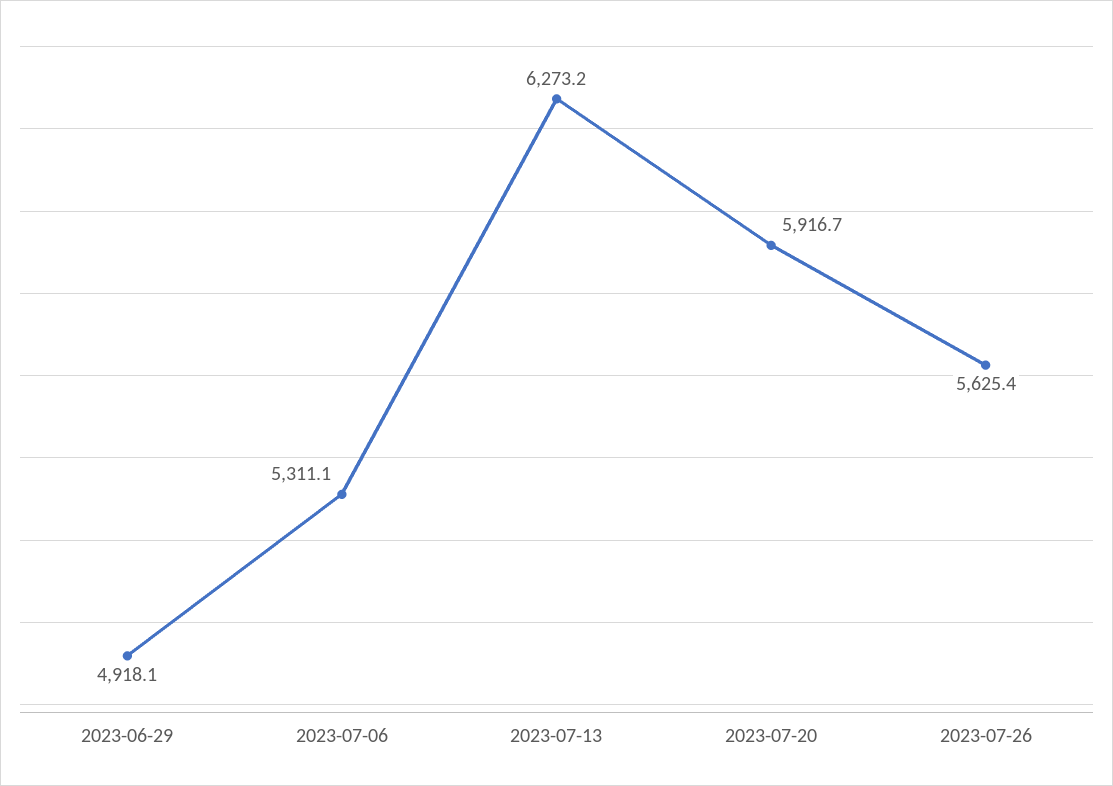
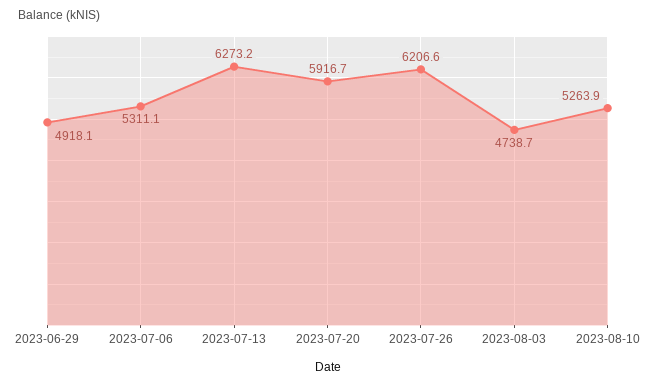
2023-07-26: 5625.4 -> 6206.6
2023-08-03: none -> 4738.7
2023-08-10: none -> 5263.9

